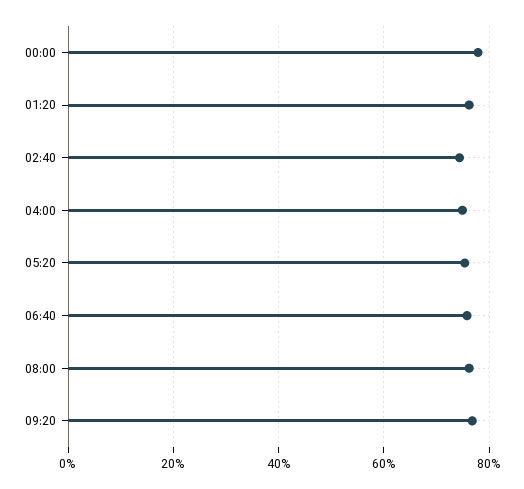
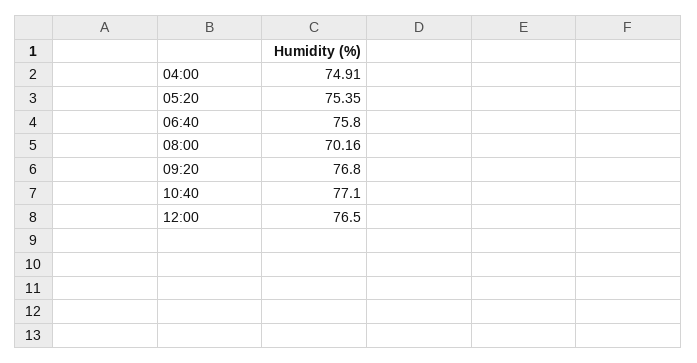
00:00: 78 -> none
01:20: 76 -> none
02:40: 74 -> none
08:00: 76 -> 70.16
10:40: none -> 77.1
12:00: none -> 76.5

